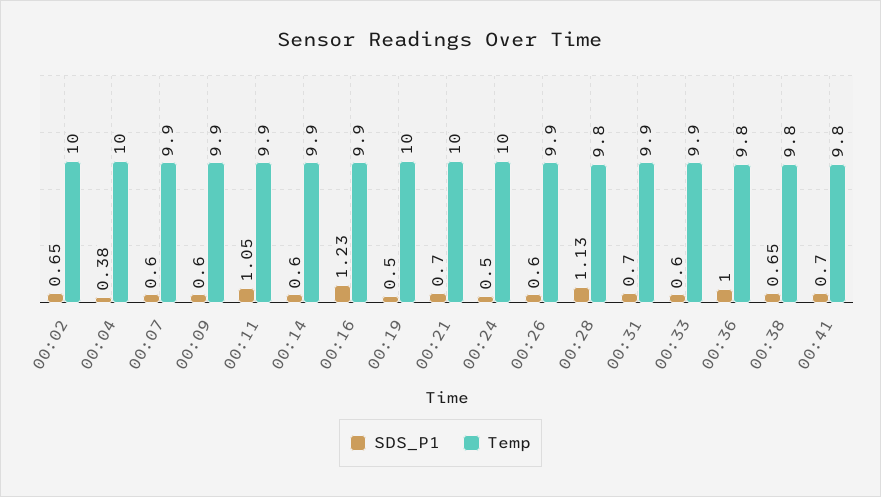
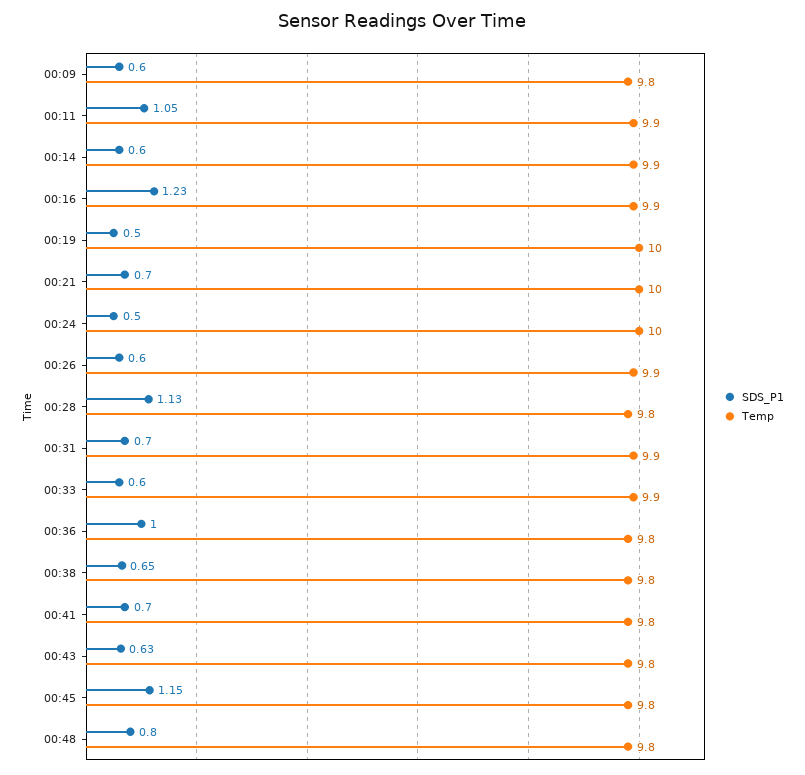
SDS_P1, 00:02: 0.65 -> none
Temp, 00:02: 10 -> none
SDS_P1, 00:04: 0.38 -> none
Temp, 00:04: 10 -> none
SDS_P1, 00:07: 0.6 -> none
Temp, 00:07: 9.9 -> none
Temp, 00:09: 9.9 -> 9.8
SDS_P1, 00:43: none -> 0.63
Temp, 00:43: none -> 9.8
SDS_P1, 00:45: none -> 1.15
Temp, 00:45: none -> 9.8
SDS_P1, 00:48: none -> 0.8
Temp, 00:48: none -> 9.8

